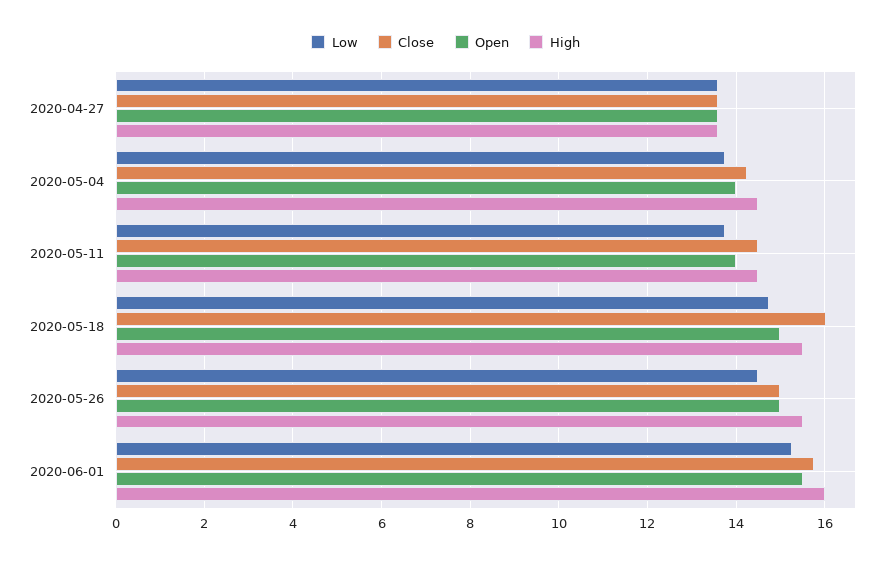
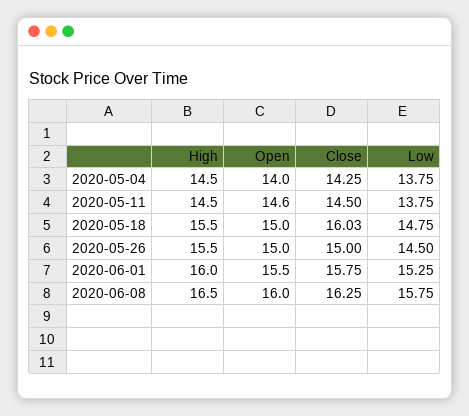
Low, 2020-04-27: 13.6 -> none
Close, 2020-04-27: 13.6 -> none
Open, 2020-04-27: 13.6 -> none
High, 2020-04-27: 13.6 -> none
Open, 2020-05-11: 14 -> 14.6
High, 2020-06-08: none -> 16.5
Open, 2020-06-08: none -> 16
Close, 2020-06-08: none -> 16.25
Low, 2020-06-08: none -> 15.75

